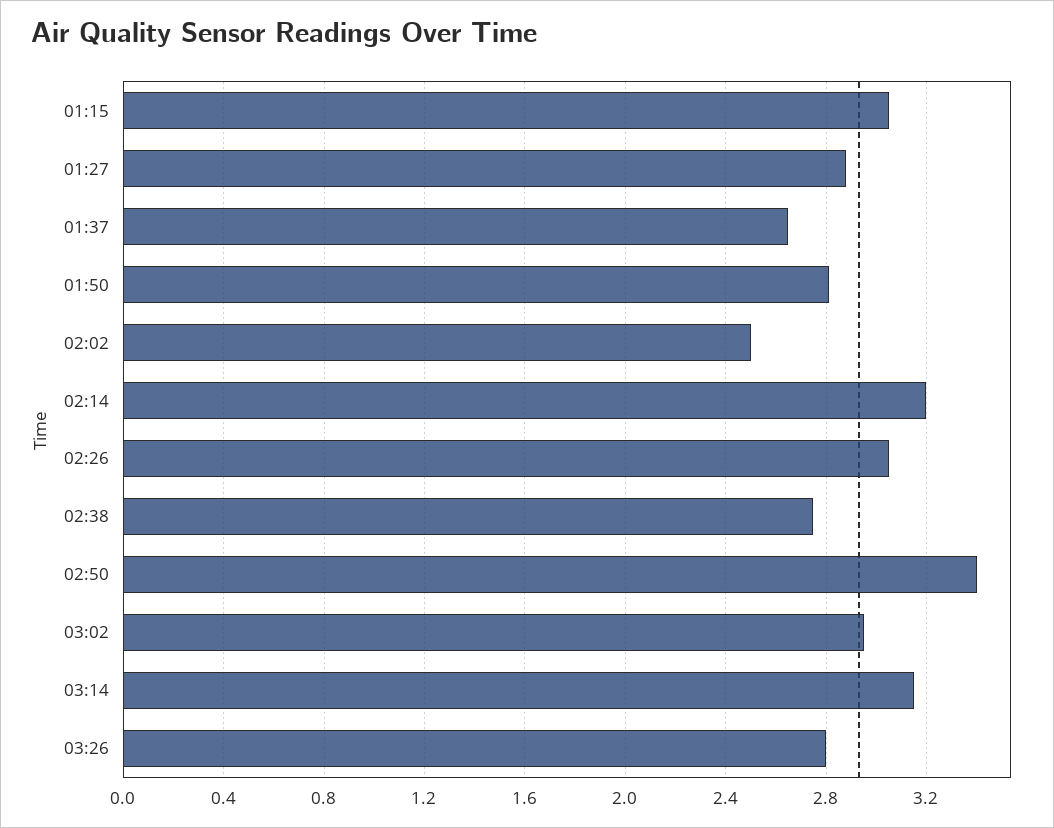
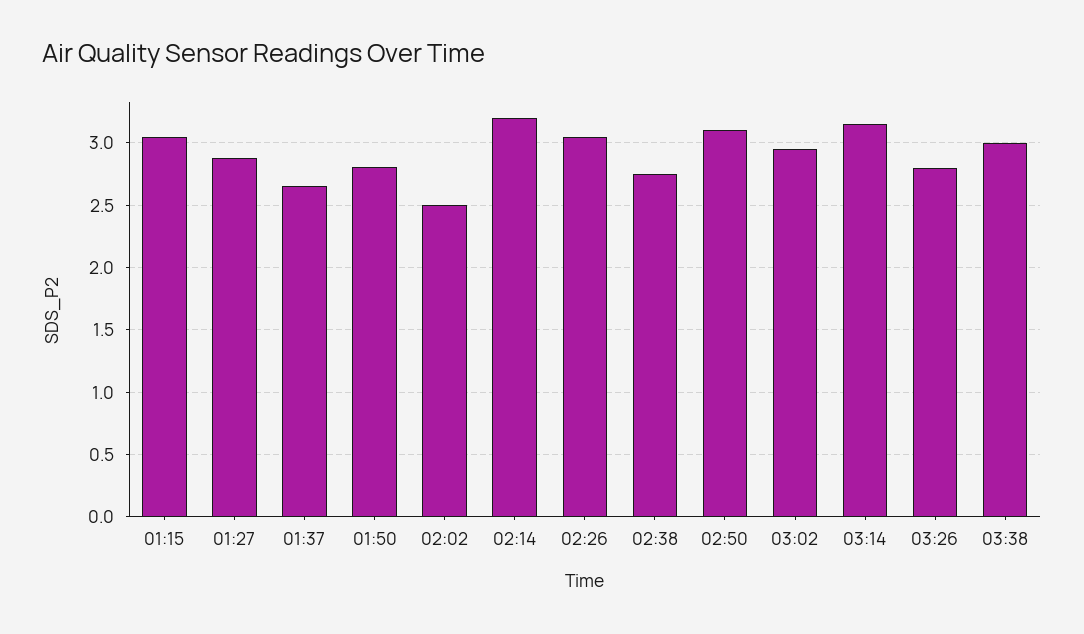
02:50: 3.4 -> 3.1
03:38: none -> 3

